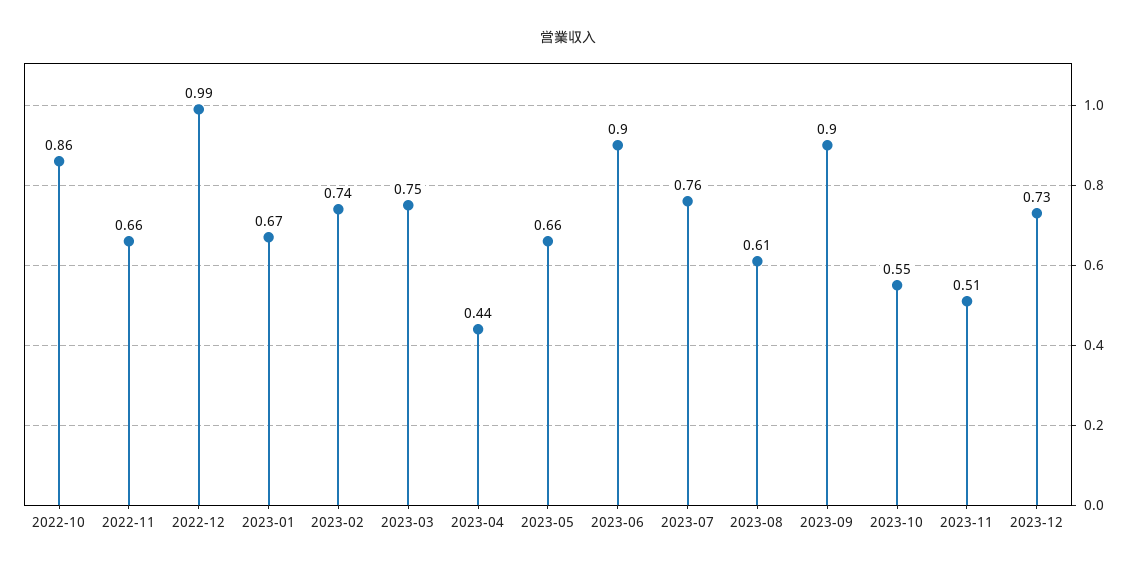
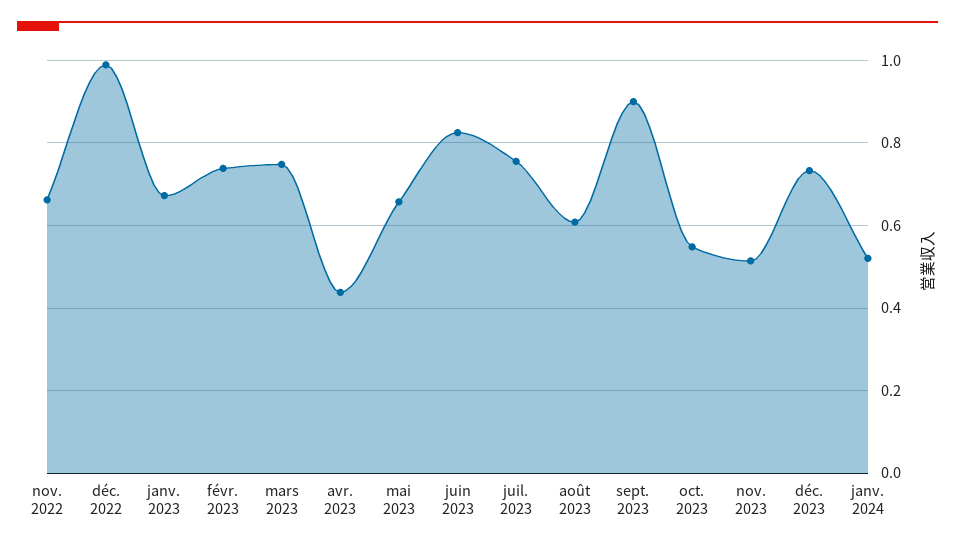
2022-10: 0.86 -> none
2023-06: 0.9 -> 0.82
janv. 2024: none -> 0.52

